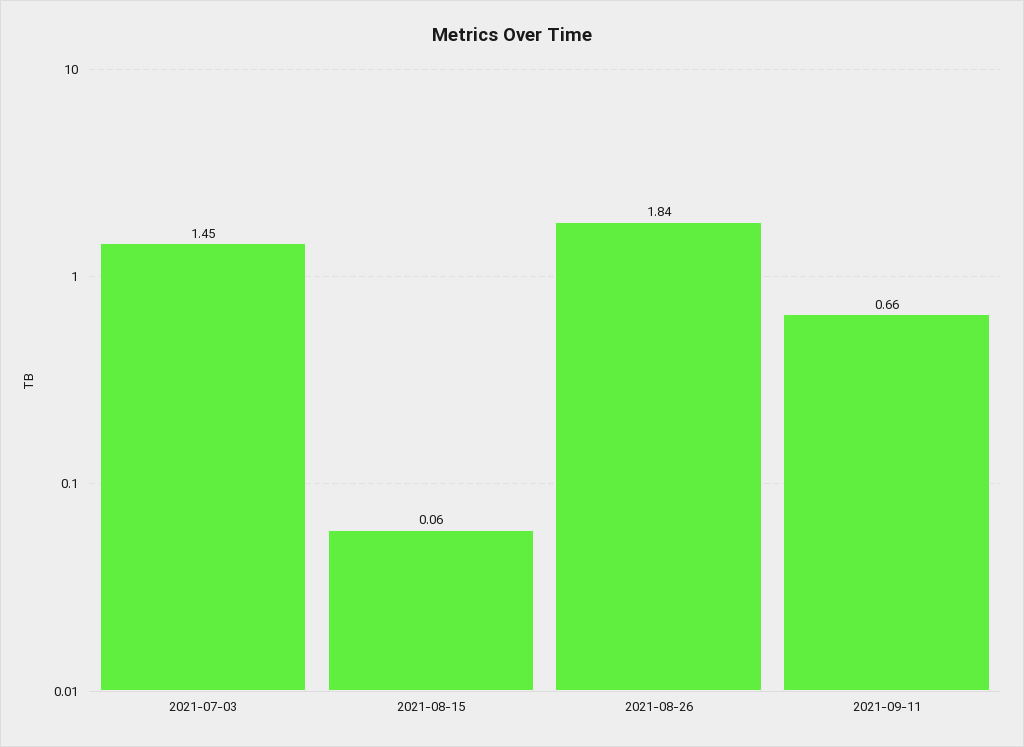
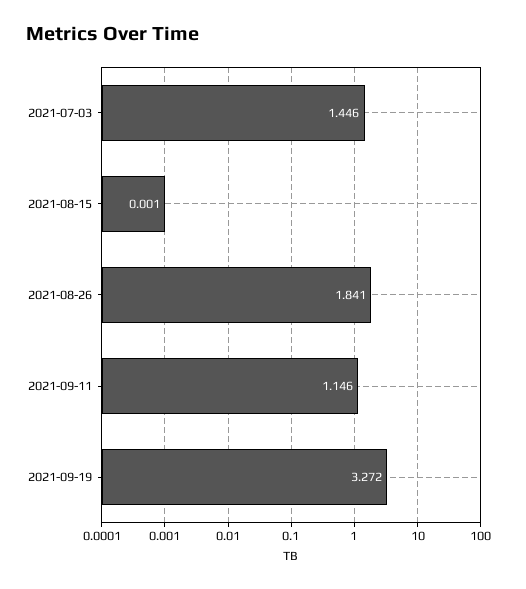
2021-08-15: 0.06 -> 0.001
2021-09-11: 0.66 -> 1.146
2021-09-19: none -> 3.272

